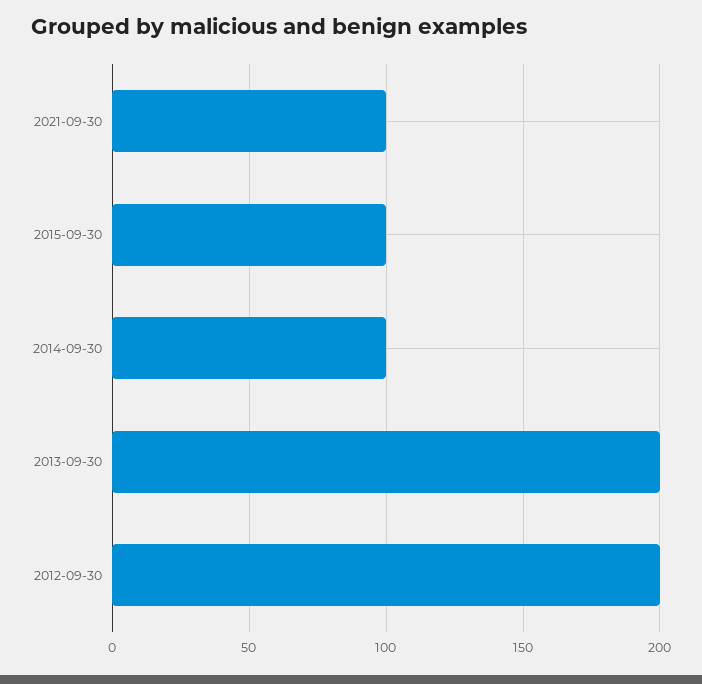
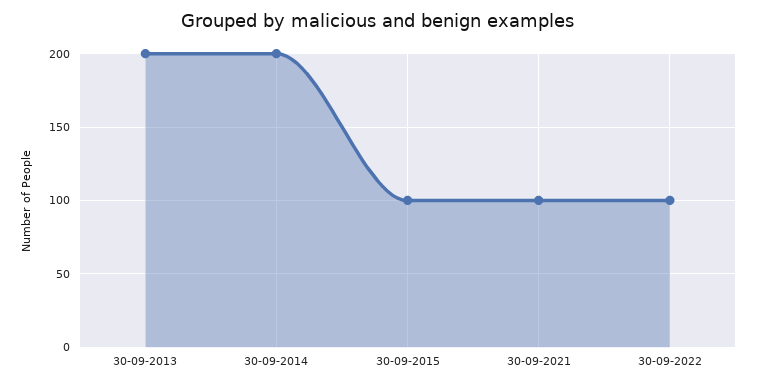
2014-09-30: 100 -> 200
2012-09-30: 200 -> none
30-09-2022: none -> 100

